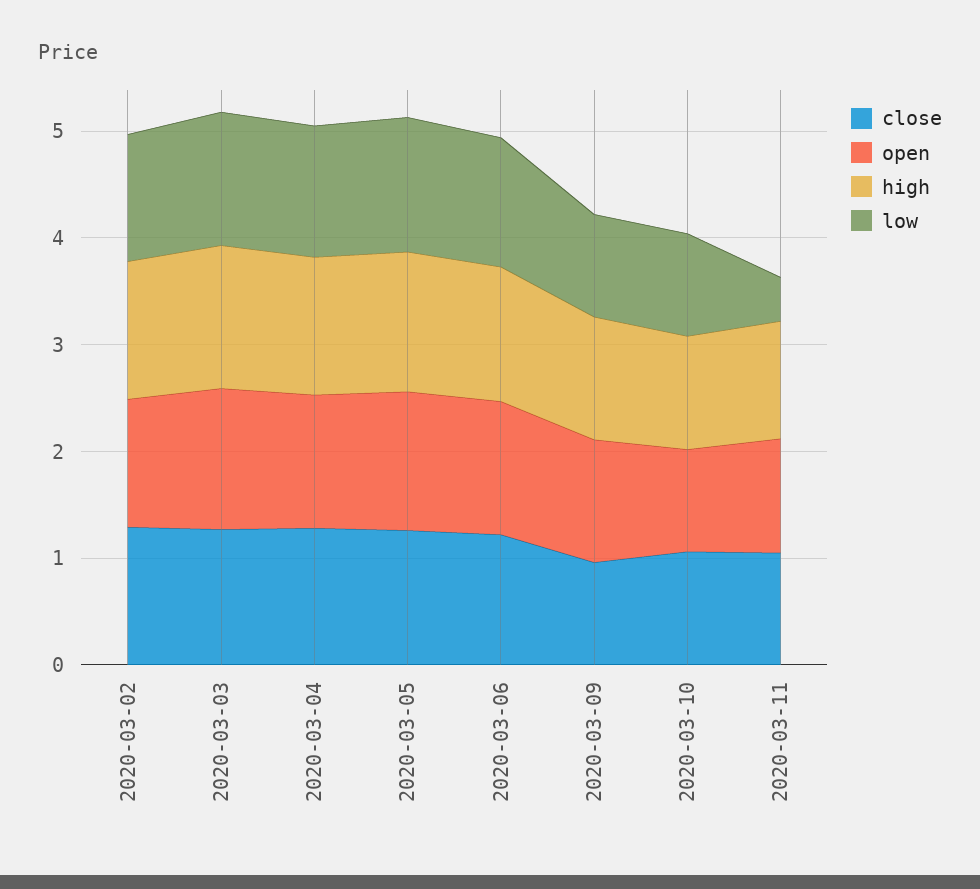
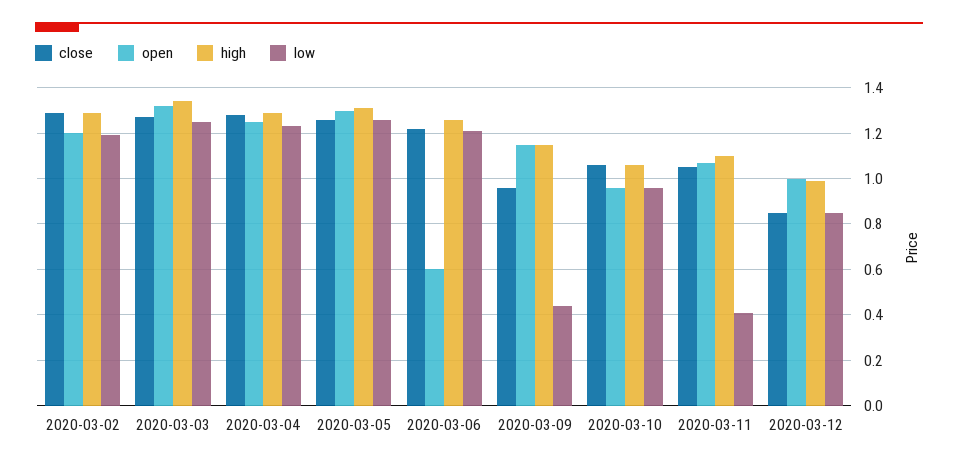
open, 2020-03-06: 1.2 -> 0.6
low, 2020-03-09: 1 -> 0.45
close, 2020-03-12: none -> 0.85
open, 2020-03-12: none -> 1
high, 2020-03-12: none -> 1
low, 2020-03-12: none -> 0.85

